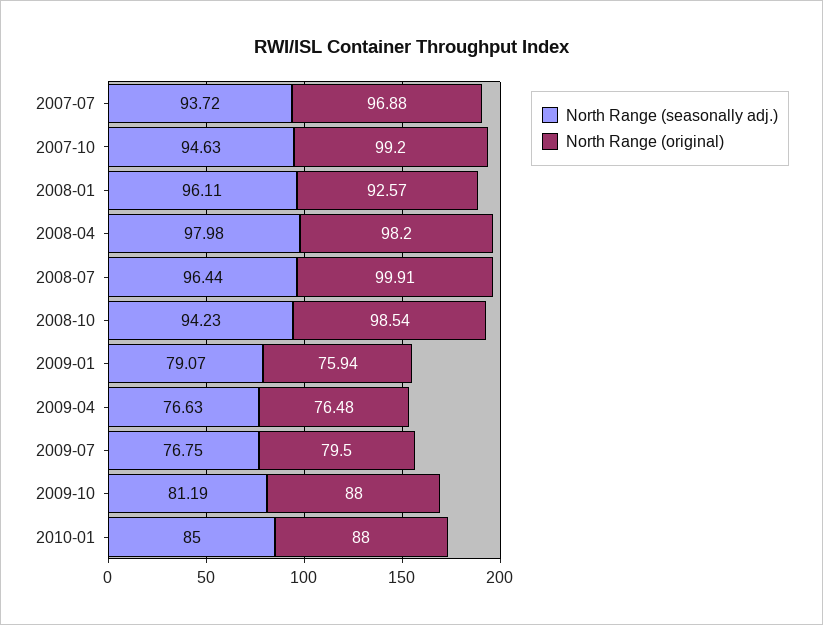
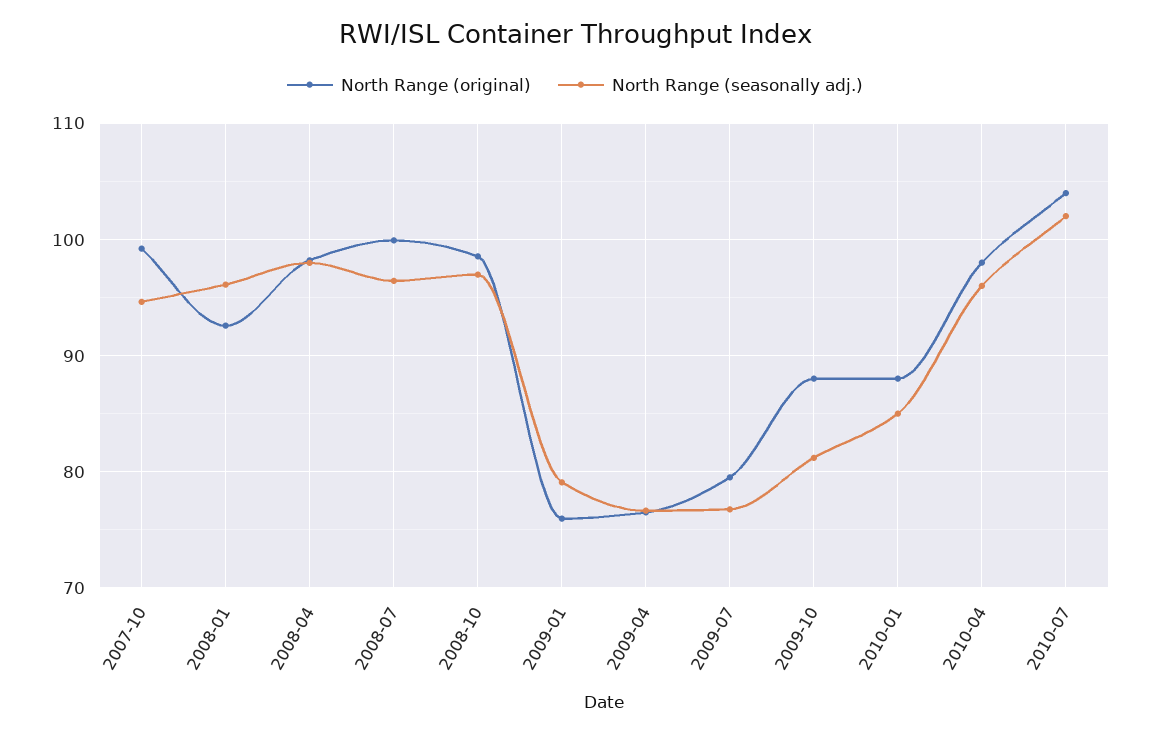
North Range (seasonally adj.), 2007-07: 93.72 -> none
North Range (original), 2007-07: 96.88 -> none
North Range (seasonally adj.), 2008-10: 94.23 -> 97
North Range (original), 2010-04: none -> 98
North Range (seasonally adj.), 2010-04: none -> 96
North Range (original), 2010-07: none -> 104
North Range (seasonally adj.), 2010-07: none -> 102

